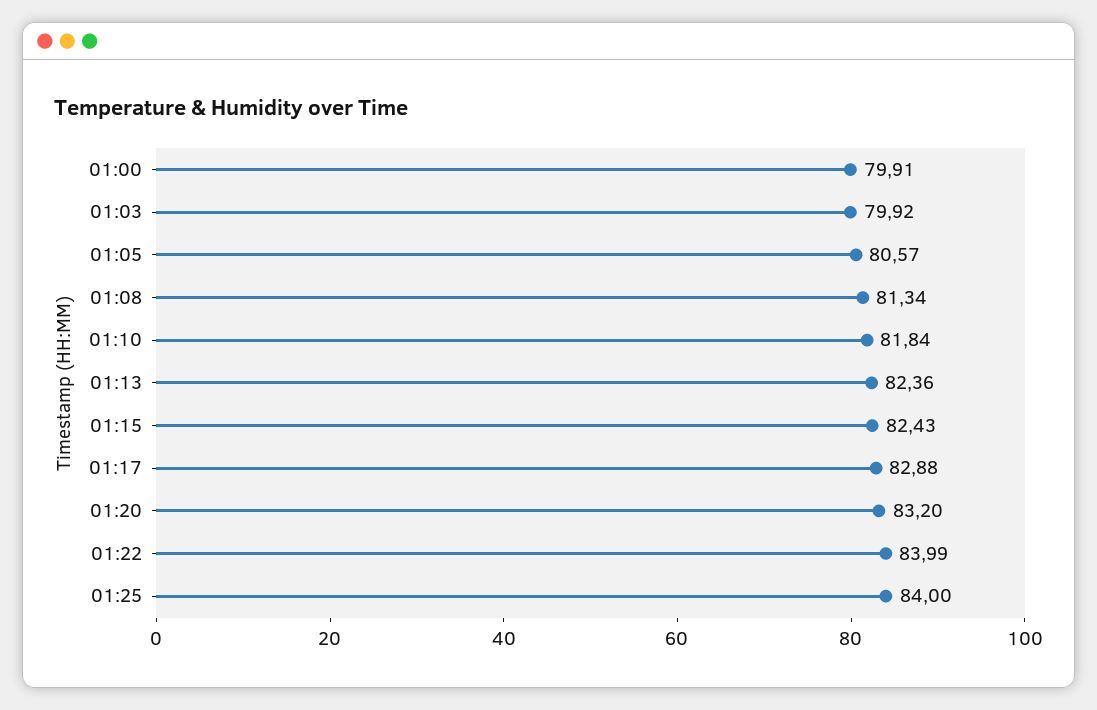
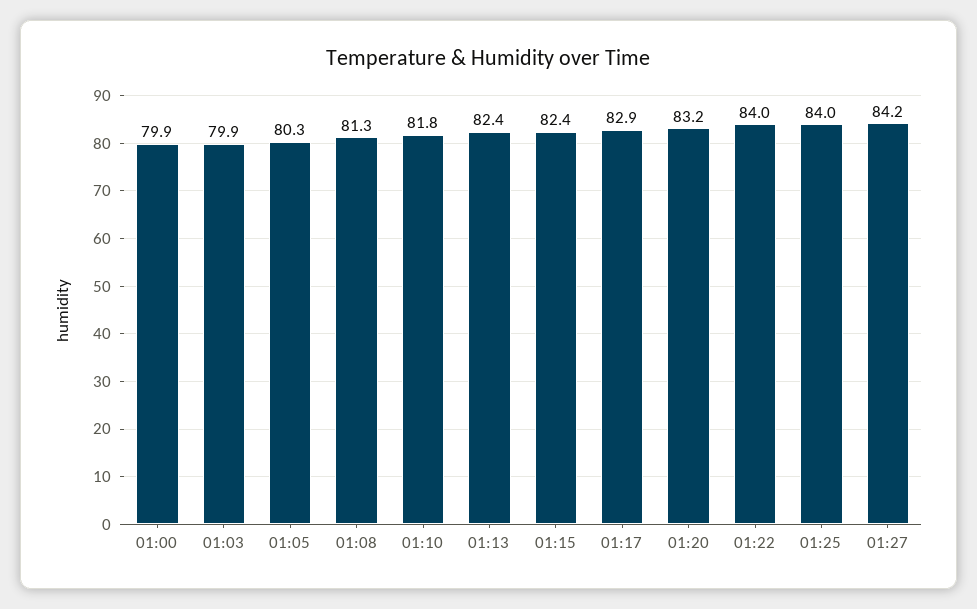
01:05: 80.57 -> 80.3
01:27: none -> 84.2

